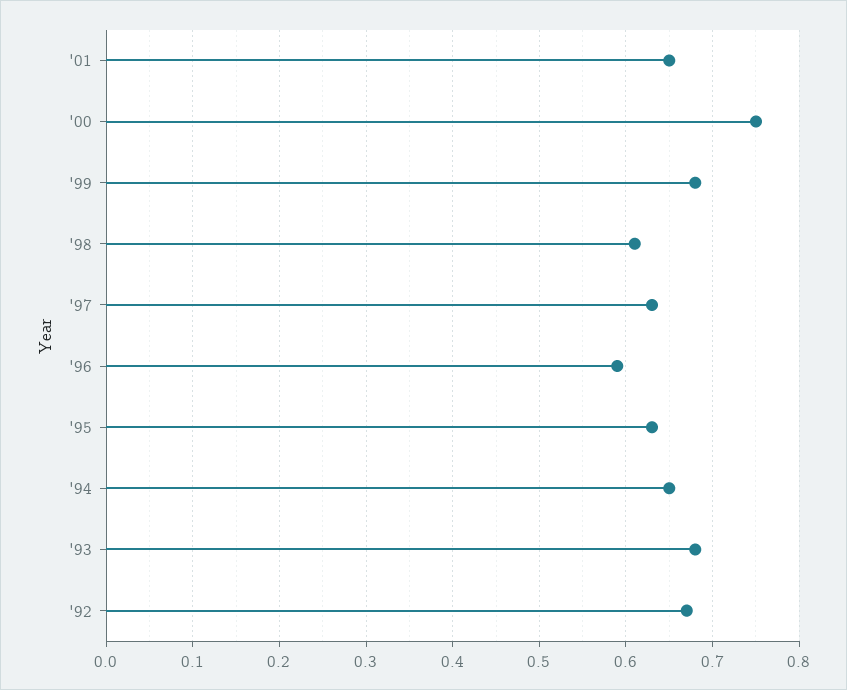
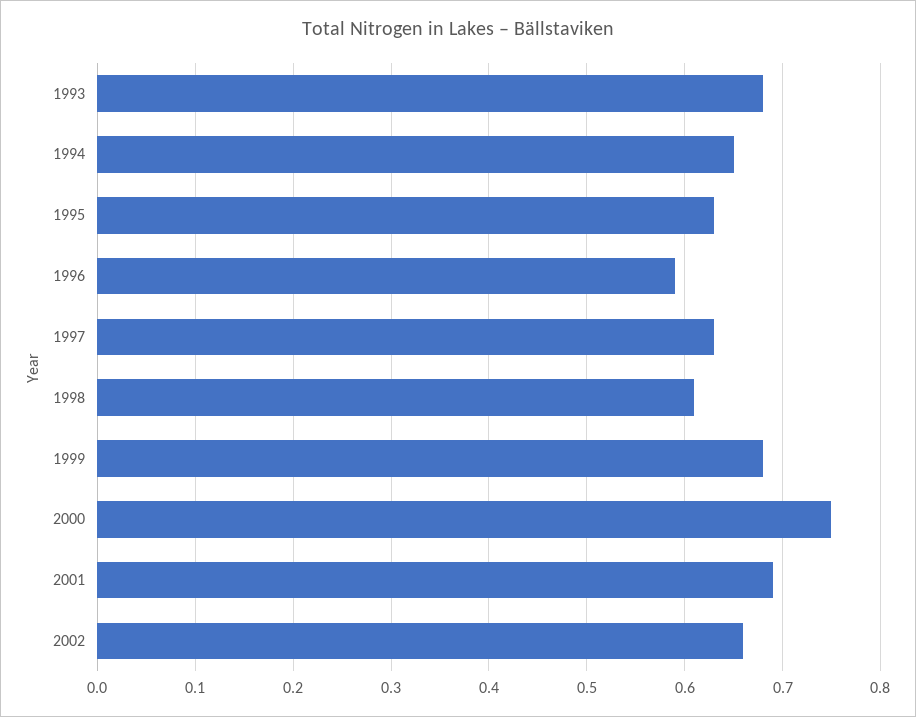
'01: 0.65 -> 0.69
'92: 0.67 -> none
2002: none -> 0.66

